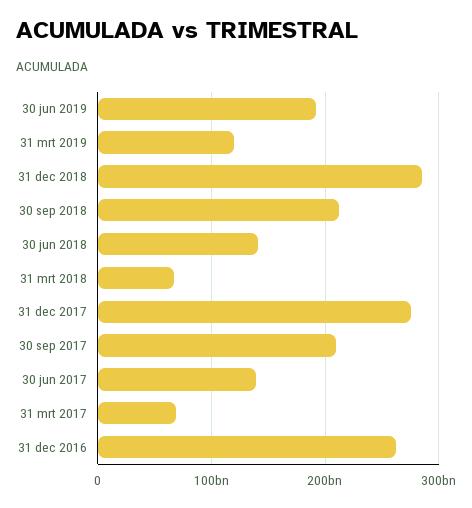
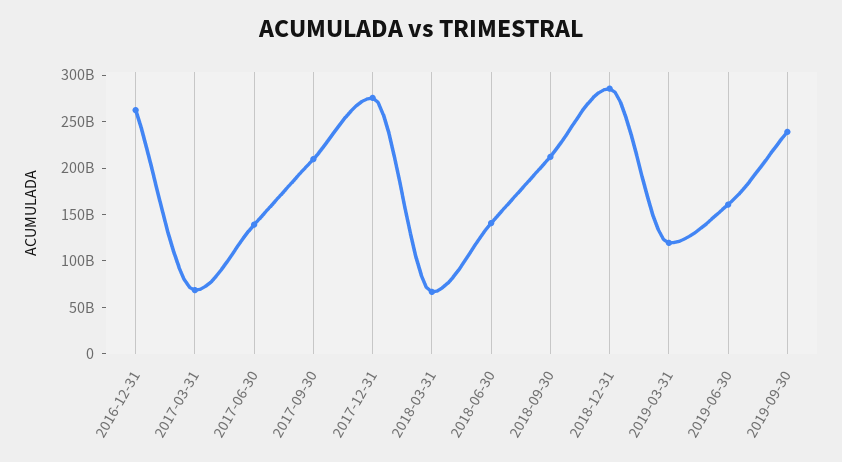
30 jun 2019: 190000000000 -> 160000000000
2019-09-30: none -> 240000000000

